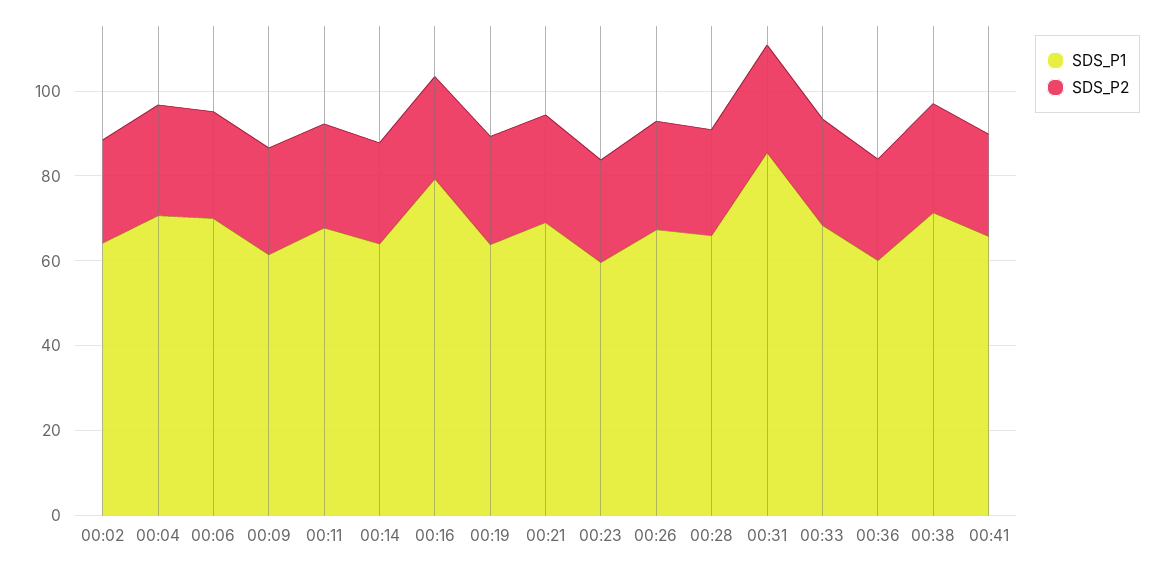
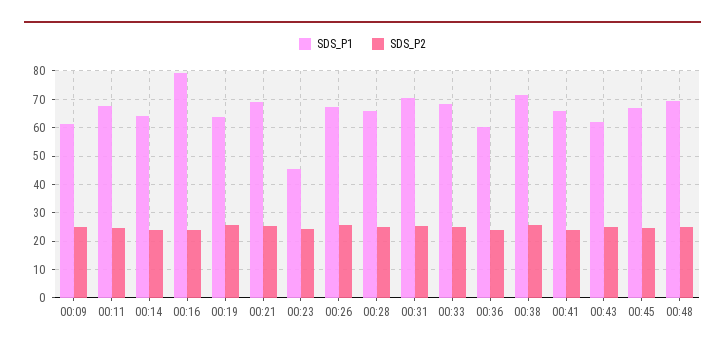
SDS_P1, 00:02: 65 -> none
SDS_P2, 00:02: 25 -> none
SDS_P1, 00:04: 70 -> none
SDS_P2, 00:04: 25 -> none
SDS_P1, 00:06: 70 -> none
SDS_P2, 00:06: 25 -> none
SDS_P1, 00:23: 60 -> 45
SDS_P1, 00:31: 85 -> 70
SDS_P1, 00:43: none -> 62.5
SDS_P2, 00:43: none -> 25
SDS_P1, 00:45: none -> 67.5
SDS_P2, 00:45: none -> 25
SDS_P1, 00:48: none -> 70
SDS_P2, 00:48: none -> 25

